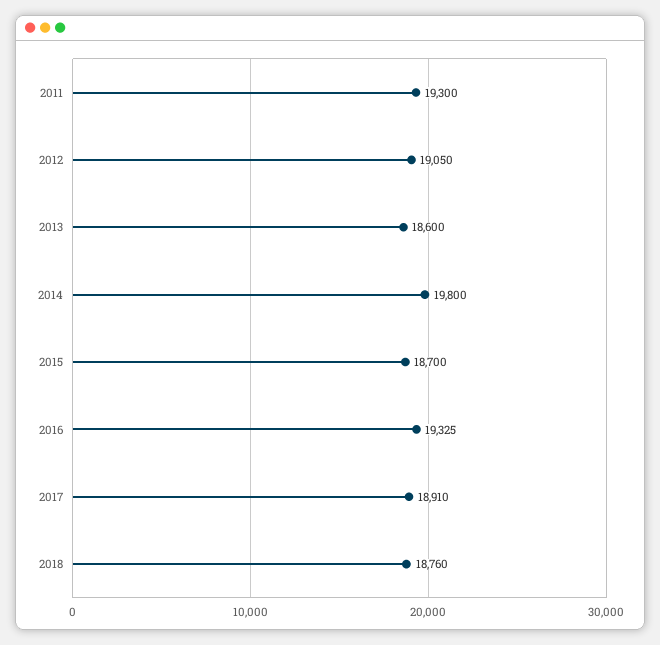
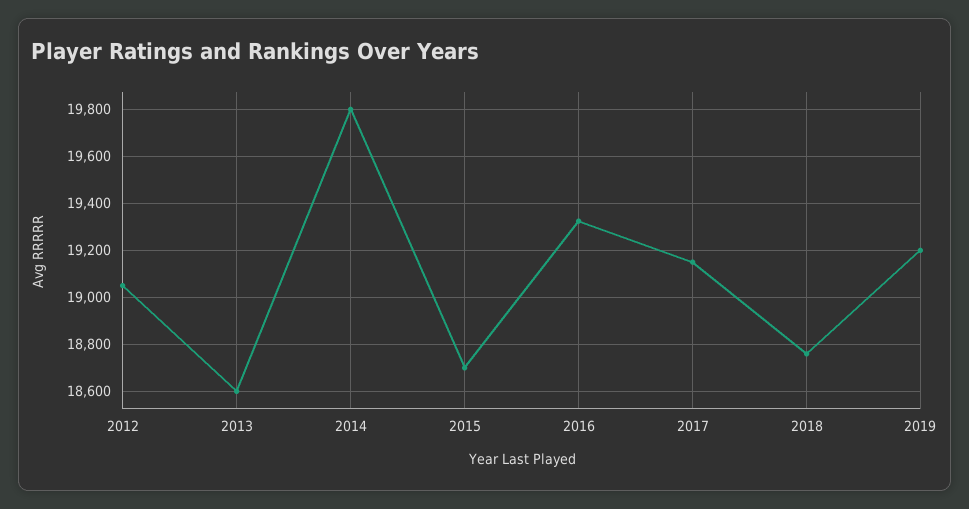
2011: 19300 -> none
2017: 18910 -> 19150
2019: none -> 19200

